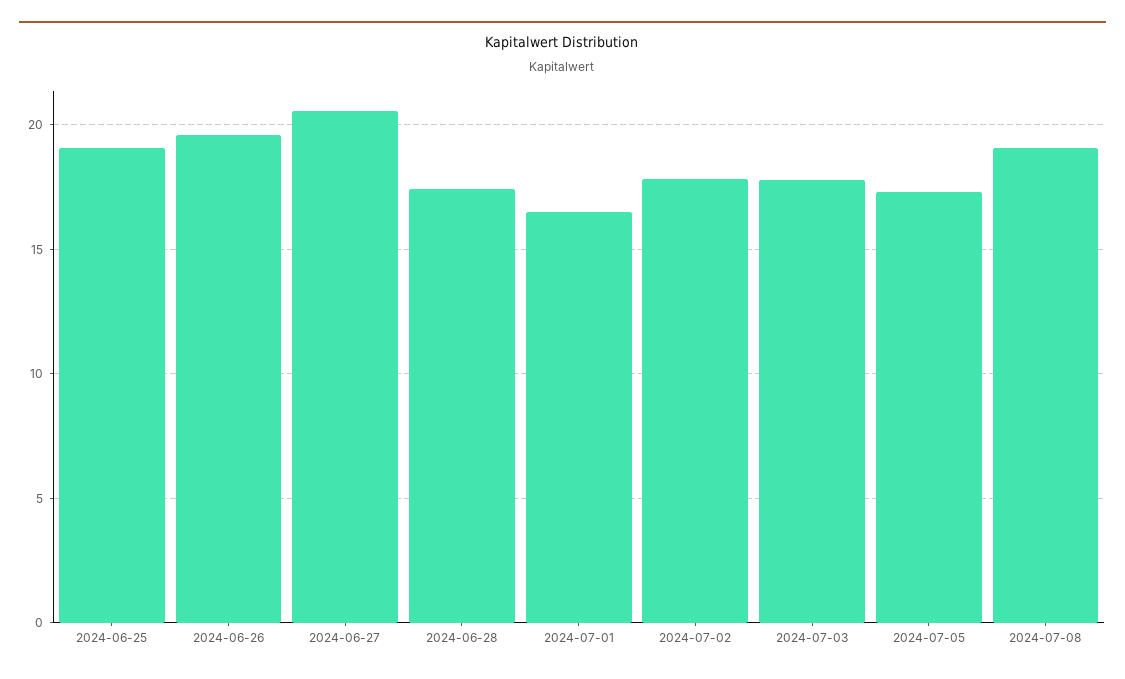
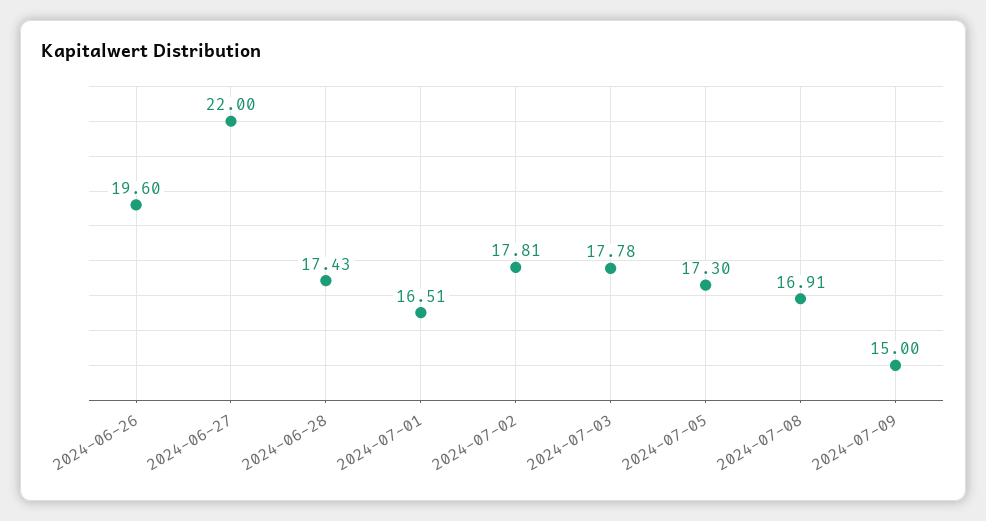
2024-06-25: 19 -> none
2024-06-27: 20.5 -> 22
2024-07-08: 19 -> 16.91
2024-07-09: none -> 15

